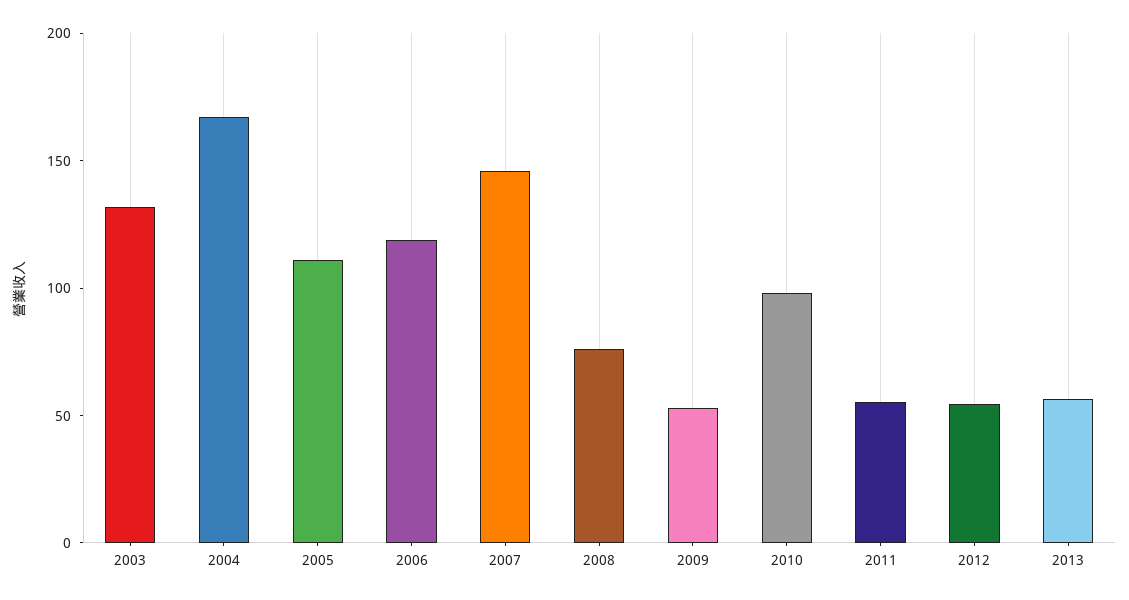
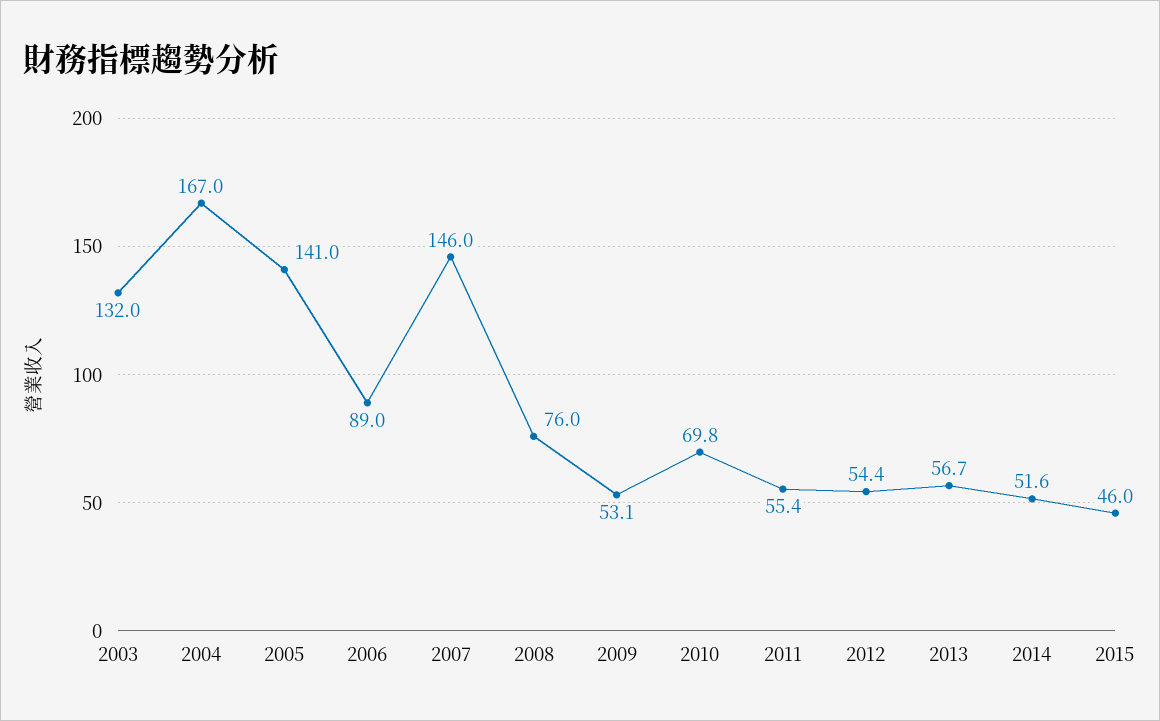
2005: 110 -> 141
2006: 120 -> 89
2010: 100 -> 69.8
2014: none -> 51.6
2015: none -> 46

